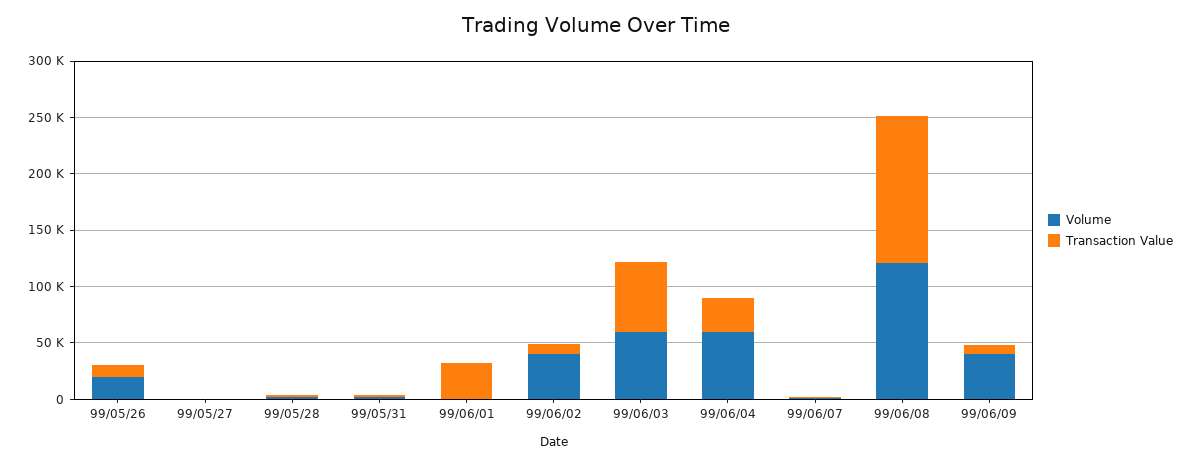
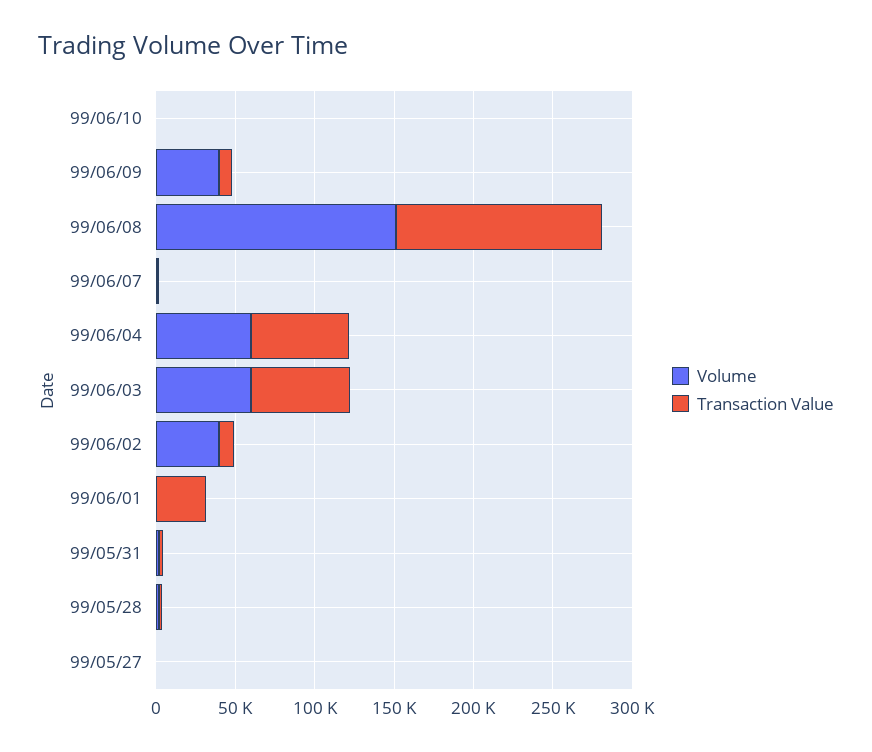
Volume, 99/05/26: 20000 -> none
Transaction Value, 99/05/26: 10000 -> none
Transaction Value, 99/06/04: 30000 -> 60000
Volume, 99/06/08: 120000 -> 150000
Volume, 99/06/10: none -> 0
Transaction Value, 99/06/10: none -> 0

